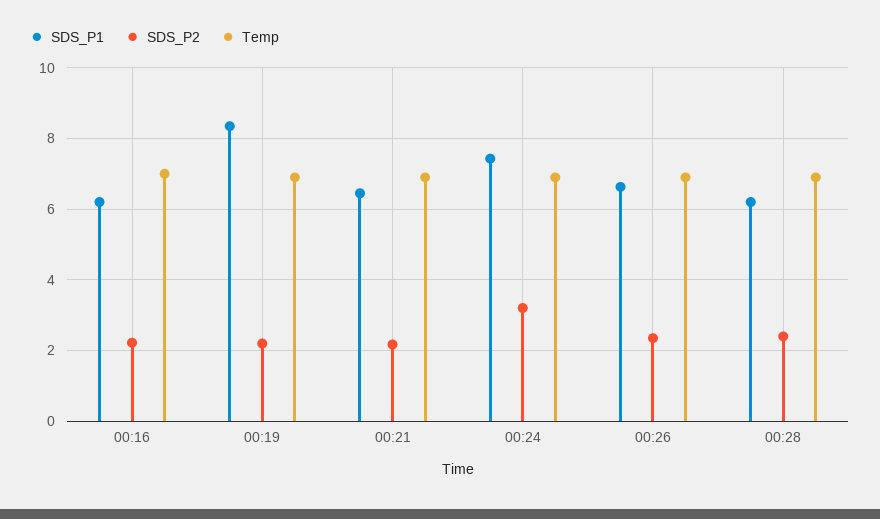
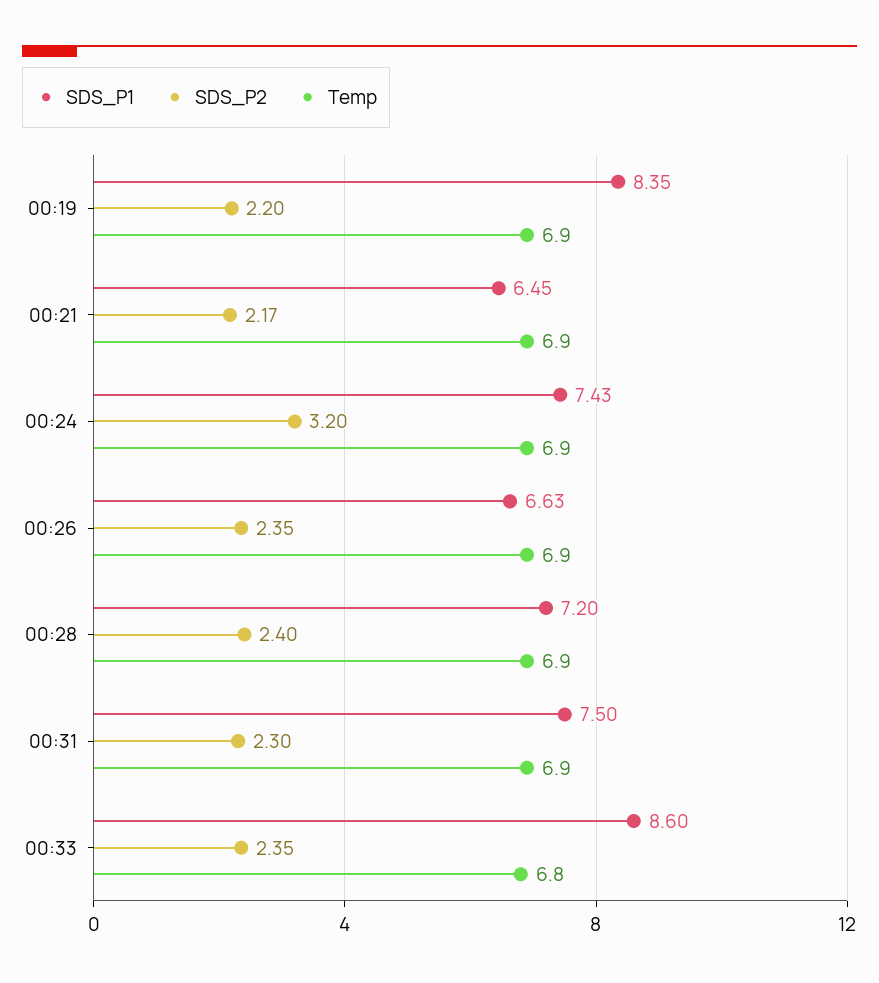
SDS_P1, 00:16: 6.2 -> none
SDS_P2, 00:16: 2.2 -> none
Temp, 00:16: 7 -> none
SDS_P1, 00:28: 6.2 -> 7.2
SDS_P1, 00:31: none -> 7.5
SDS_P2, 00:31: none -> 2.3
Temp, 00:31: none -> 6.9
SDS_P1, 00:33: none -> 8.6
SDS_P2, 00:33: none -> 2.35
Temp, 00:33: none -> 6.8

